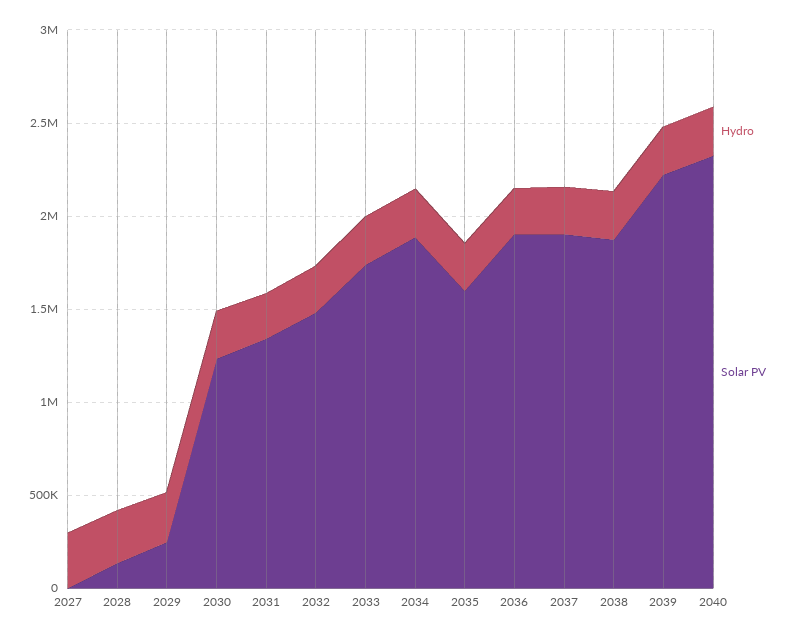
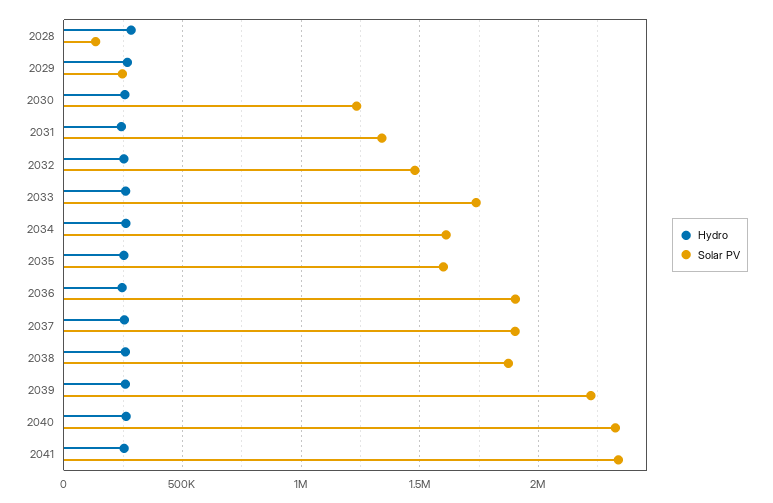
Hydro, 2027: 300000 -> none
Solar PV, 2027: 0 -> none
Solar PV, 2034: 1900000 -> 1600000
Hydro, 2041: none -> 250000
Solar PV, 2041: none -> 2350000

